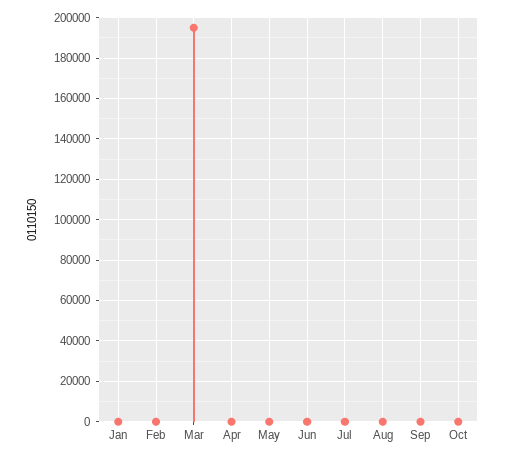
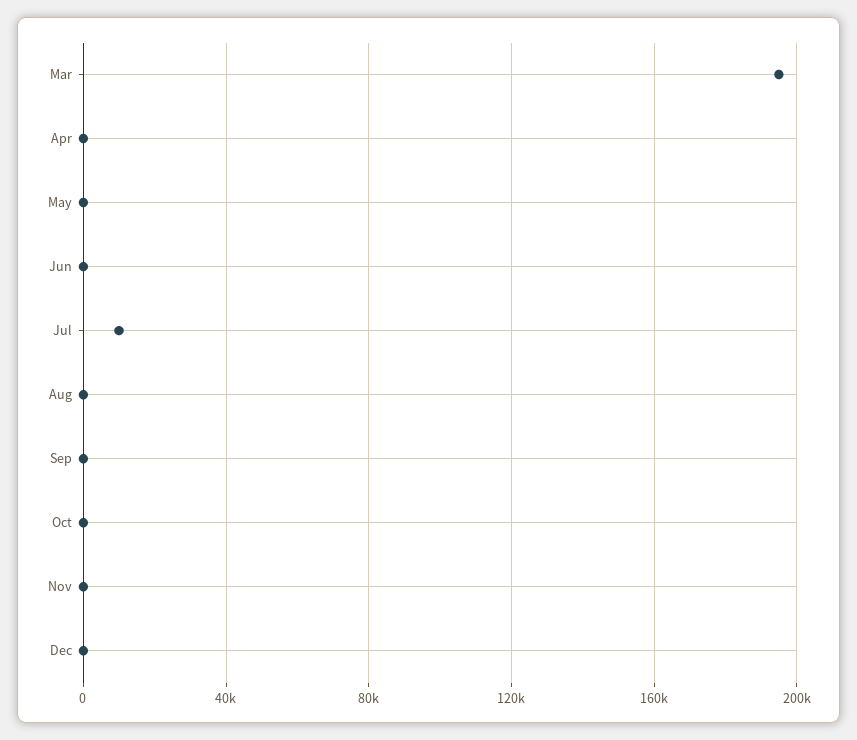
Jan: 0 -> none
Feb: 0 -> none
Jul: 0 -> 10000
Nov: none -> 0
Dec: none -> 0

